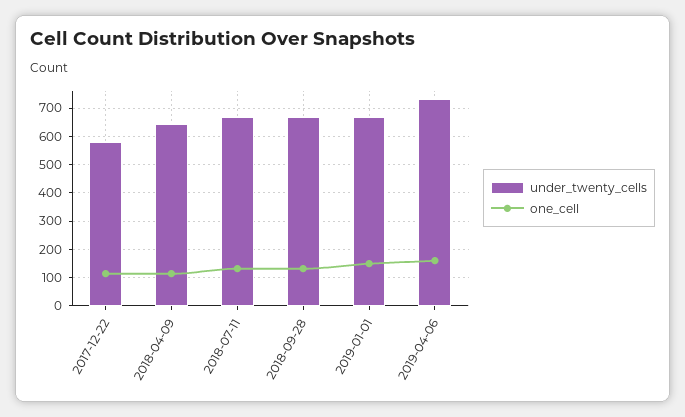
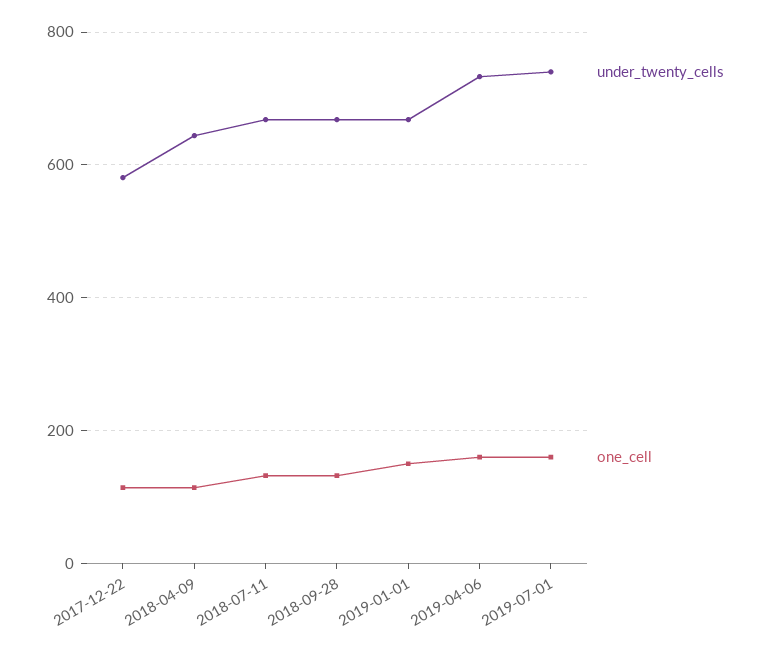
under_twenty_cells, 2019-07-01: none -> 740
one_cell, 2019-07-01: none -> 160

